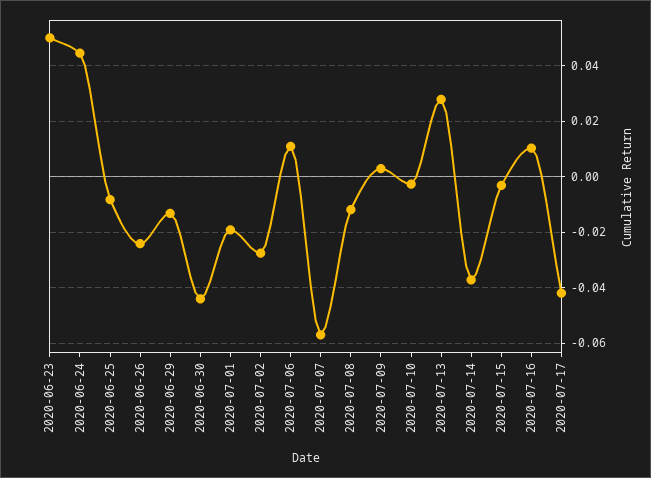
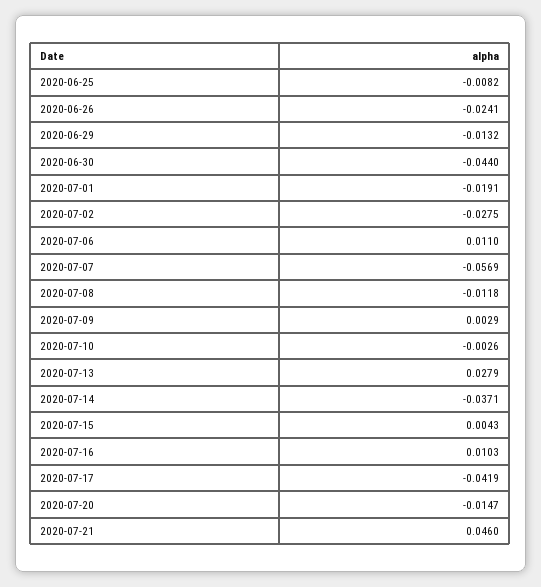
2020-06-23: 0.05 -> none
2020-06-24: 0.045 -> none
2020-07-15: -0.0025 -> 0.0043
2020-07-20: none -> -0.0147
2020-07-21: none -> 0.046

